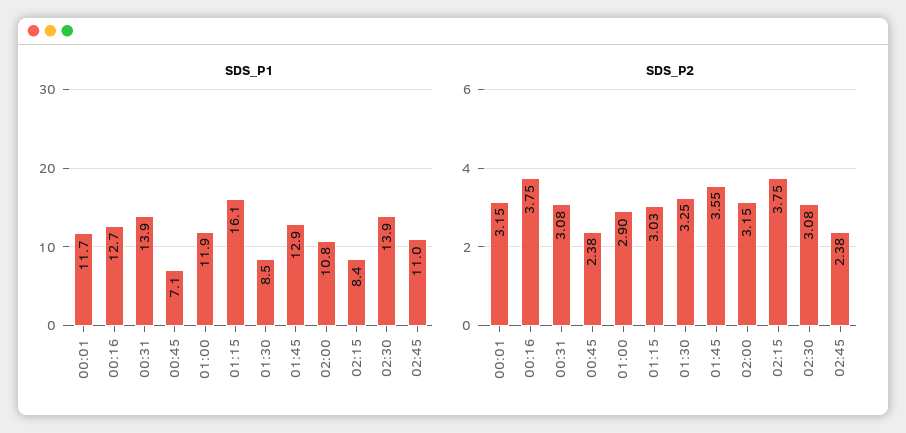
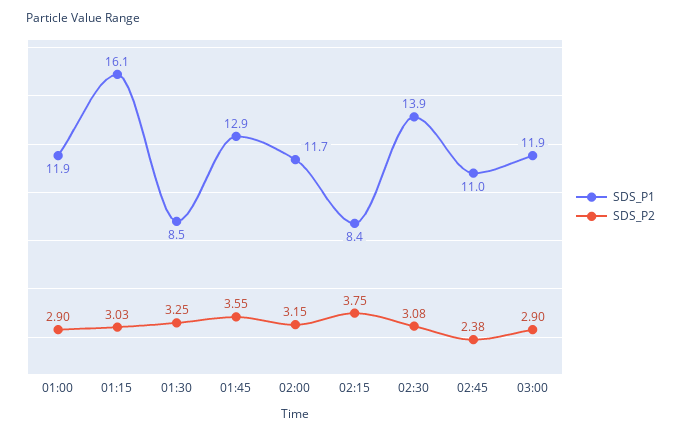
SDS_P1, 00:01: 11.7 -> none
SDS_P1, 00:16: 12.7 -> none
SDS_P1, 00:31: 13.9 -> none
SDS_P1, 00:45: 7.1 -> none
SDS_P1, 02:00: 10.8 -> 11.7
SDS_P2, 00:01: 3.15 -> none
SDS_P2, 00:16: 3.75 -> none
SDS_P2, 00:31: 3.08 -> none
SDS_P2, 00:45: 2.38 -> none
SDS_P1, 03:00: none -> 11.9
SDS_P2, 03:00: none -> 2.9

